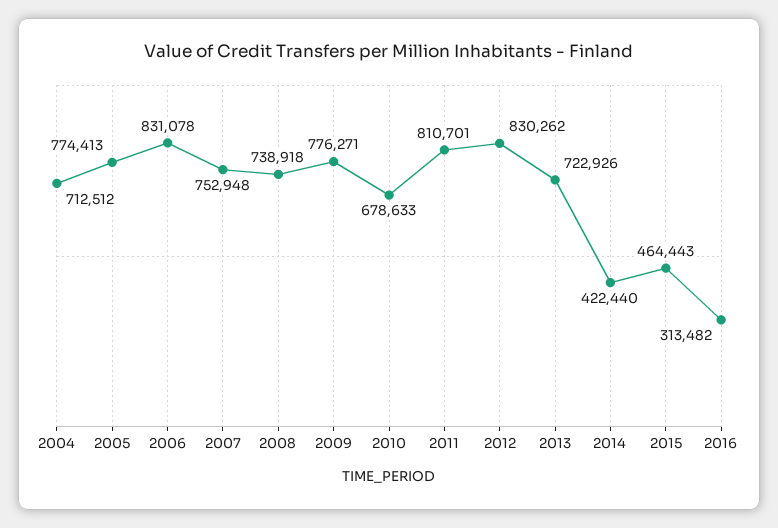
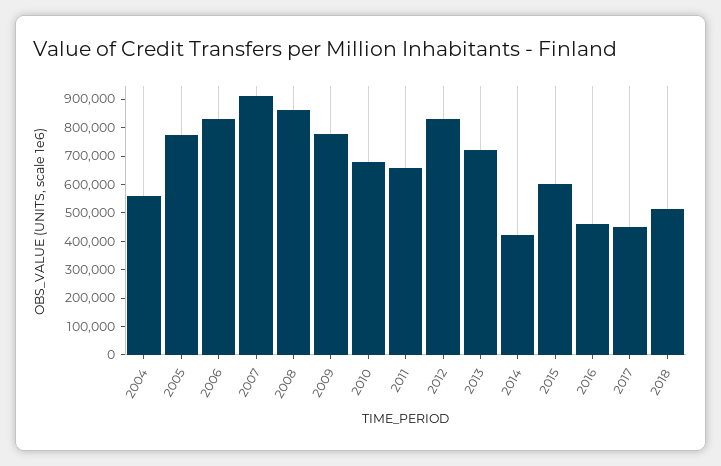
2004: 712512 -> 550000
2007: 752948 -> 900000
2008: 738918 -> 850000
2011: 810701 -> 650000
2015: 464443 -> 600000
2016: 313482 -> 450000
2017: none -> 450000
2018: none -> 500000

